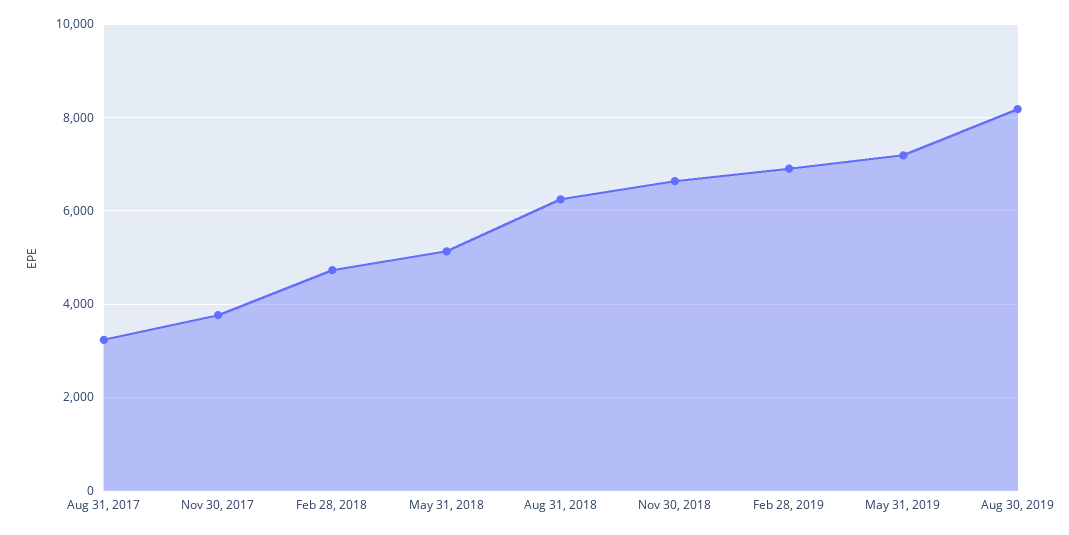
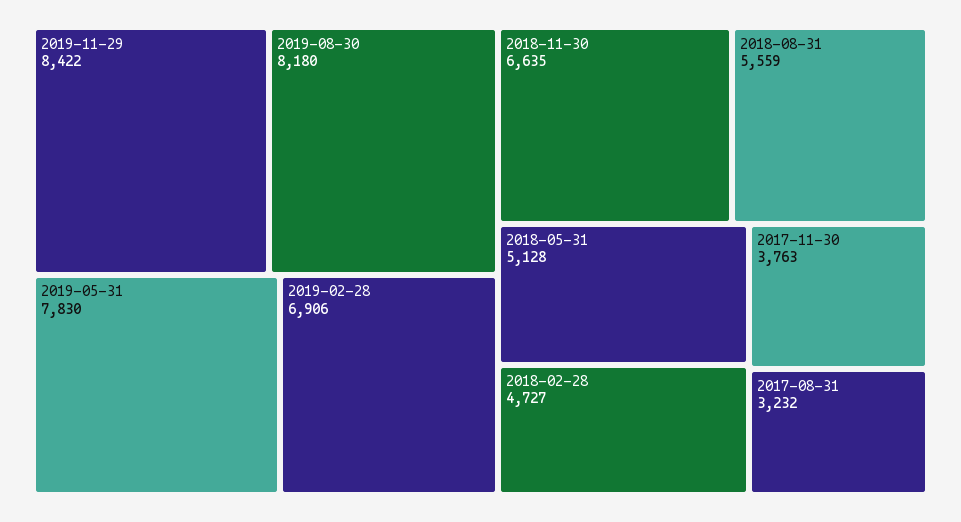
Aug 31, 2018: 6200 -> 5559
May 31, 2019: 7200 -> 7830
2019-11-29: none -> 8422

